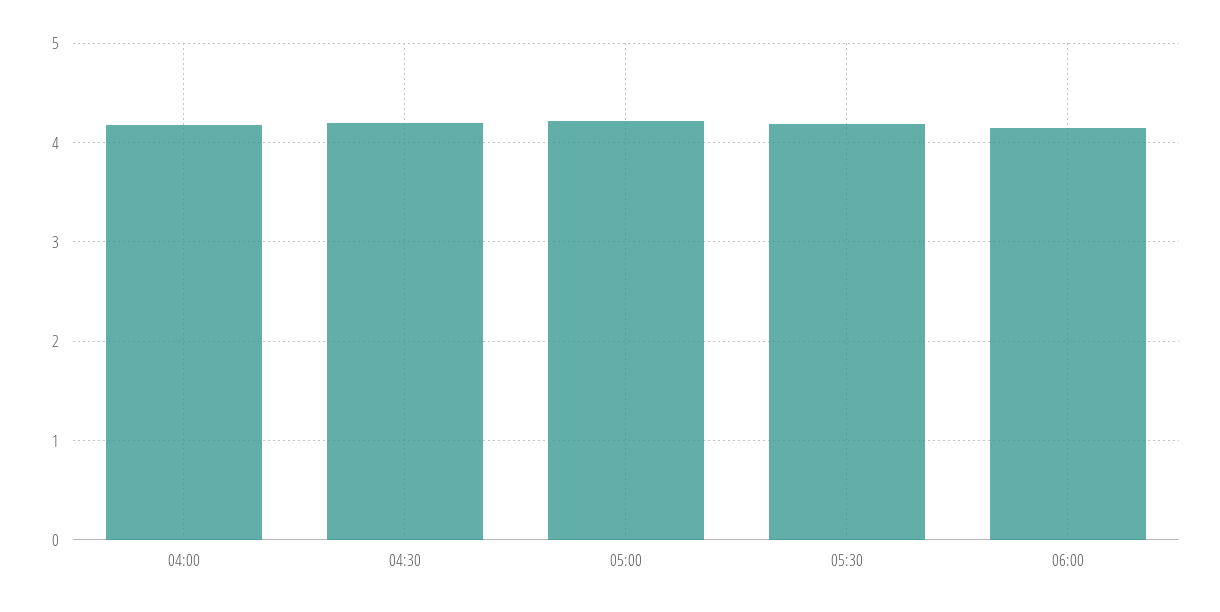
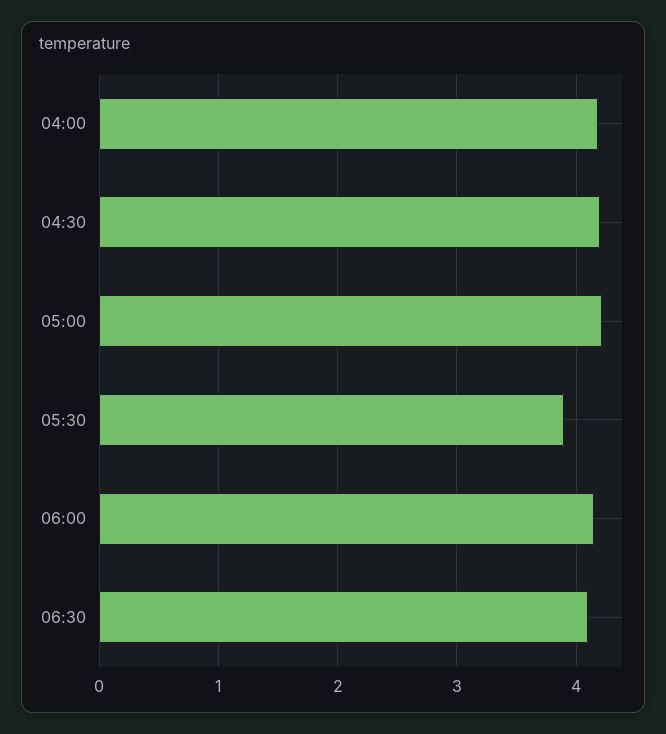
05:30: 4.2 -> 3.9
06:30: none -> 4.1

